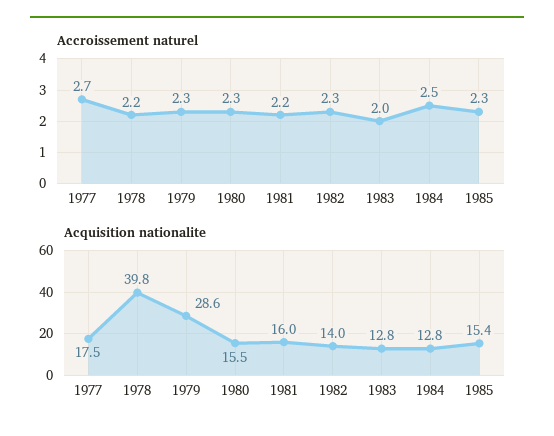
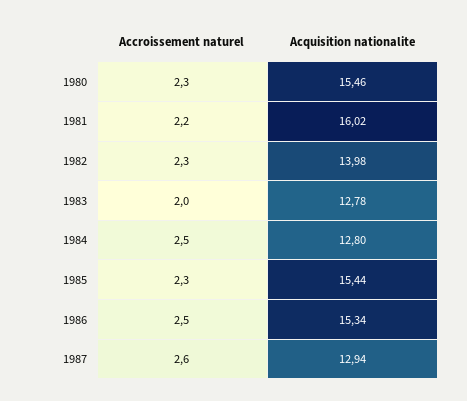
Accroissement naturel, 1977: 2.7 -> none
Accroissement naturel, 1978: 2.2 -> none
Accroissement naturel, 1979: 2.3 -> none
Acquisition nationalite, 1977: 17.5 -> none
Acquisition nationalite, 1978: 39.8 -> none
Acquisition nationalite, 1979: 28.6 -> none
Accroissement naturel, 1986: none -> 2.5
Acquisition nationalite, 1986: none -> 15.34
Accroissement naturel, 1987: none -> 2.6
Acquisition nationalite, 1987: none -> 12.94

